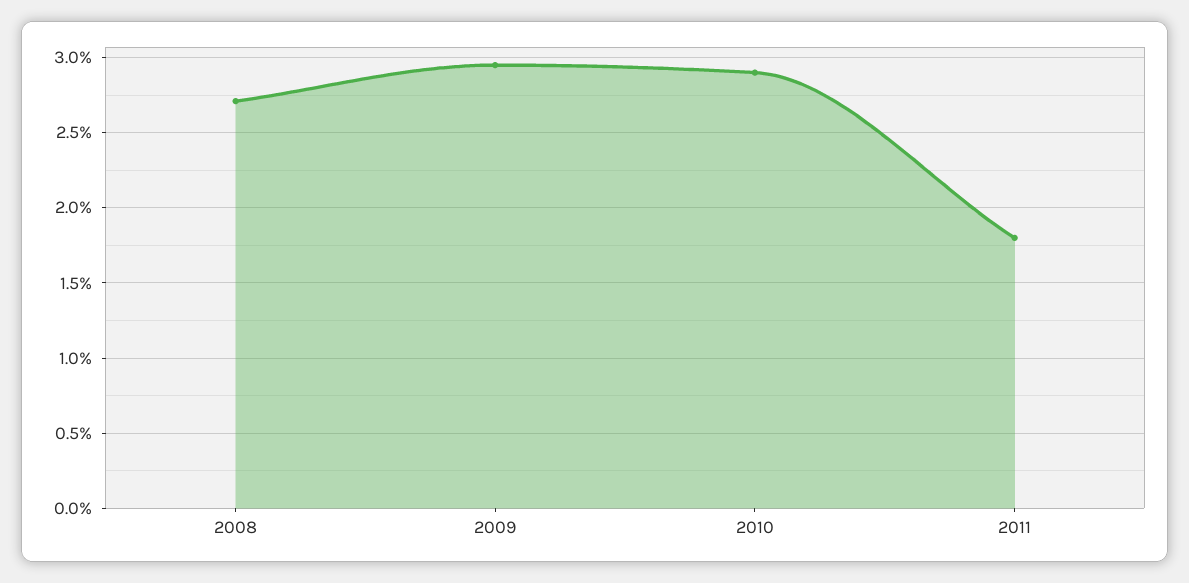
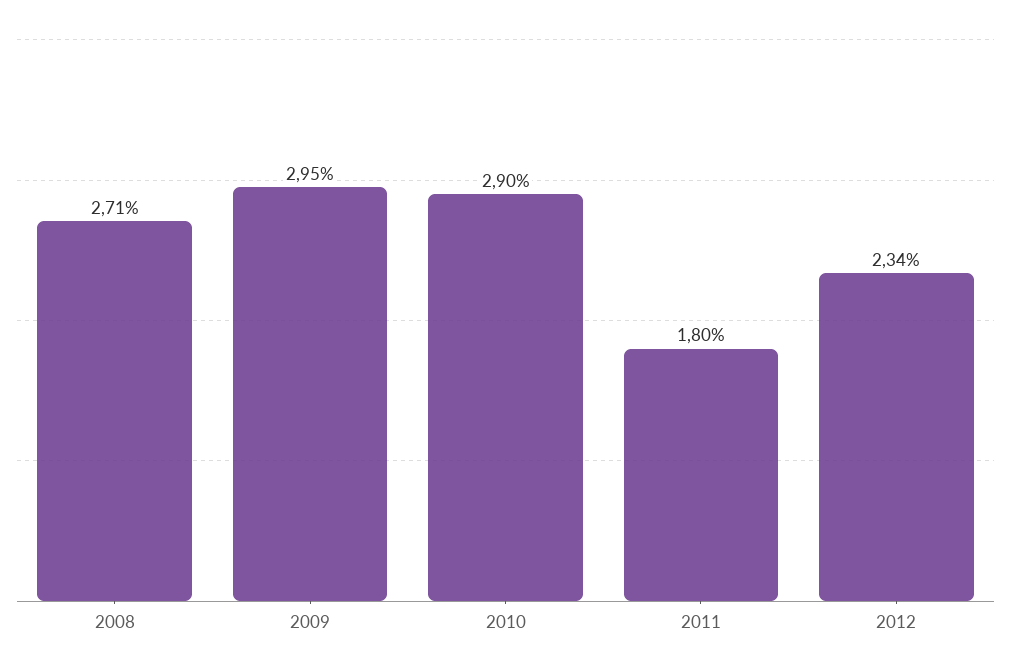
2012: none -> 2.34

